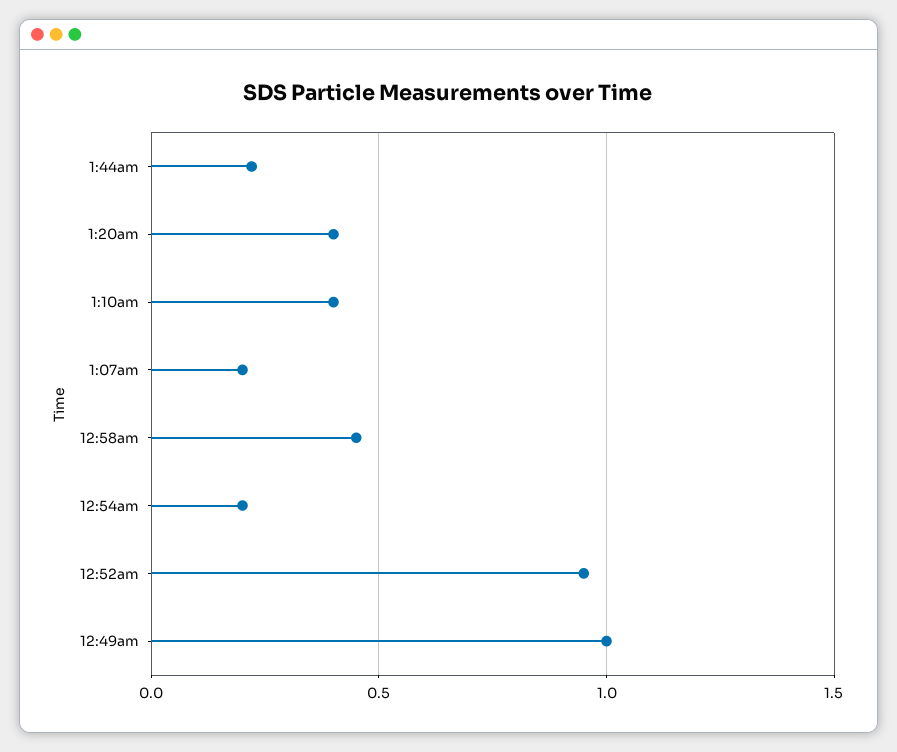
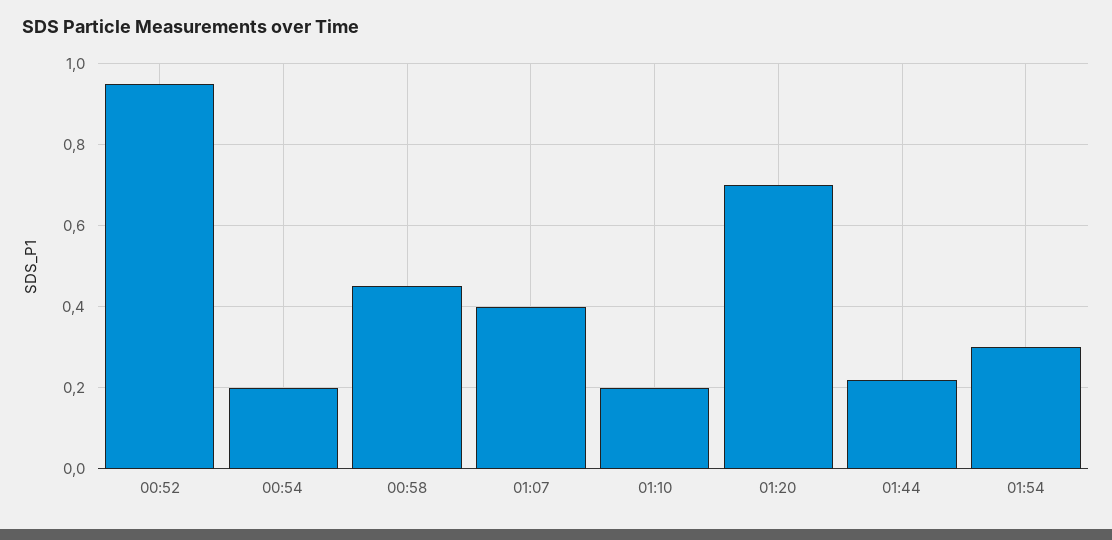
1:20am: 0.4 -> 0.7
1:10am: 0.4 -> 0.2
1:07am: 0.2 -> 0.4
12:49am: 1 -> none
01:54: none -> 0.3

